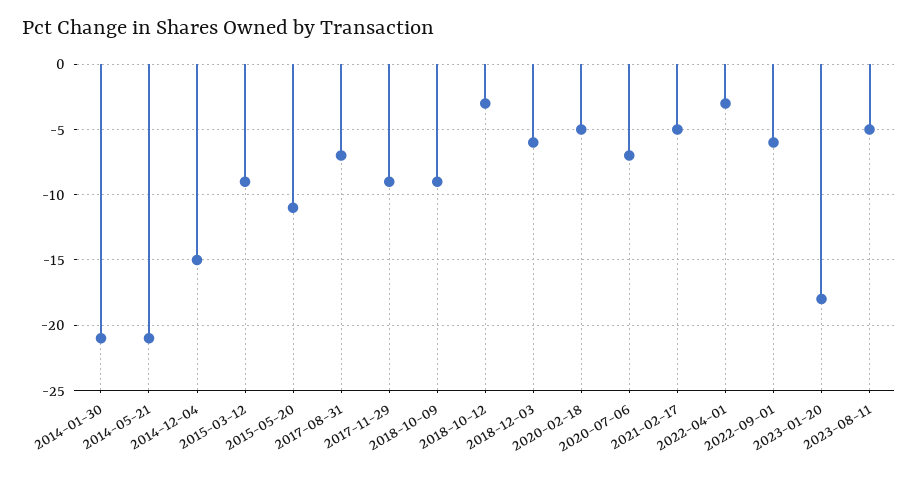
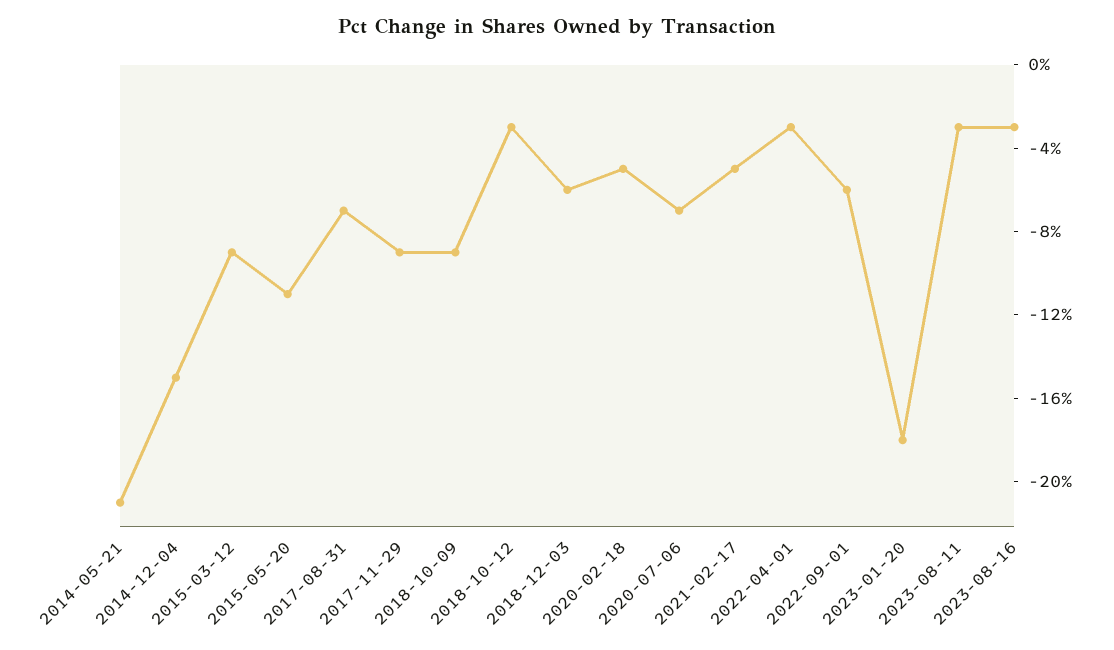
2014-01-30: -21 -> none
2023-08-11: -5 -> -3
2023-08-16: none -> -3

